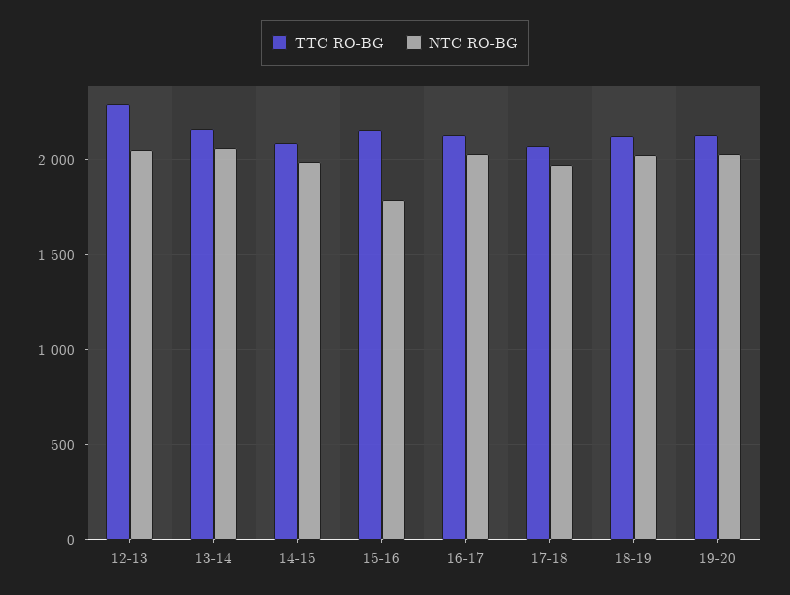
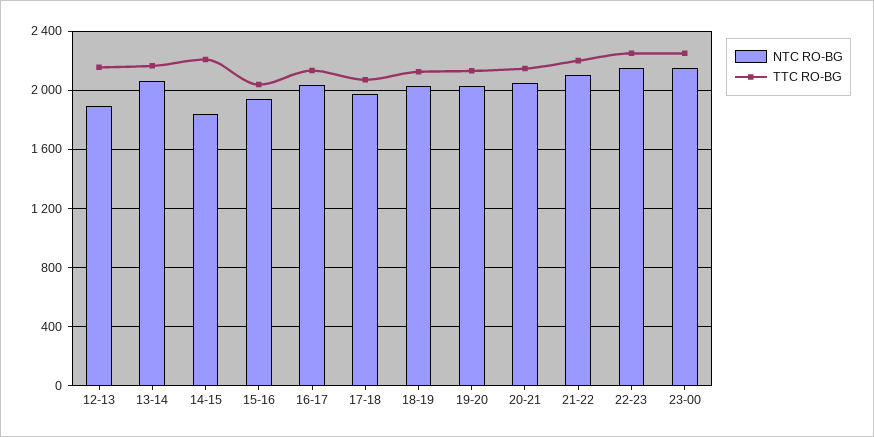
TTC RO-BG, 12-13: 2300 -> 2150
NTC RO-BG, 12-13: 2050 -> 1900
TTC RO-BG, 14-15: 2100 -> 2200
NTC RO-BG, 14-15: 2000 -> 1850
TTC RO-BG, 15-16: 2150 -> 2050
NTC RO-BG, 15-16: 1800 -> 1950
NTC RO-BG, 20-21: none -> 2050
TTC RO-BG, 20-21: none -> 2150
NTC RO-BG, 21-22: none -> 2100
TTC RO-BG, 21-22: none -> 2200
NTC RO-BG, 22-23: none -> 2150
TTC RO-BG, 22-23: none -> 2250
NTC RO-BG, 23-00: none -> 2150
TTC RO-BG, 23-00: none -> 2250

